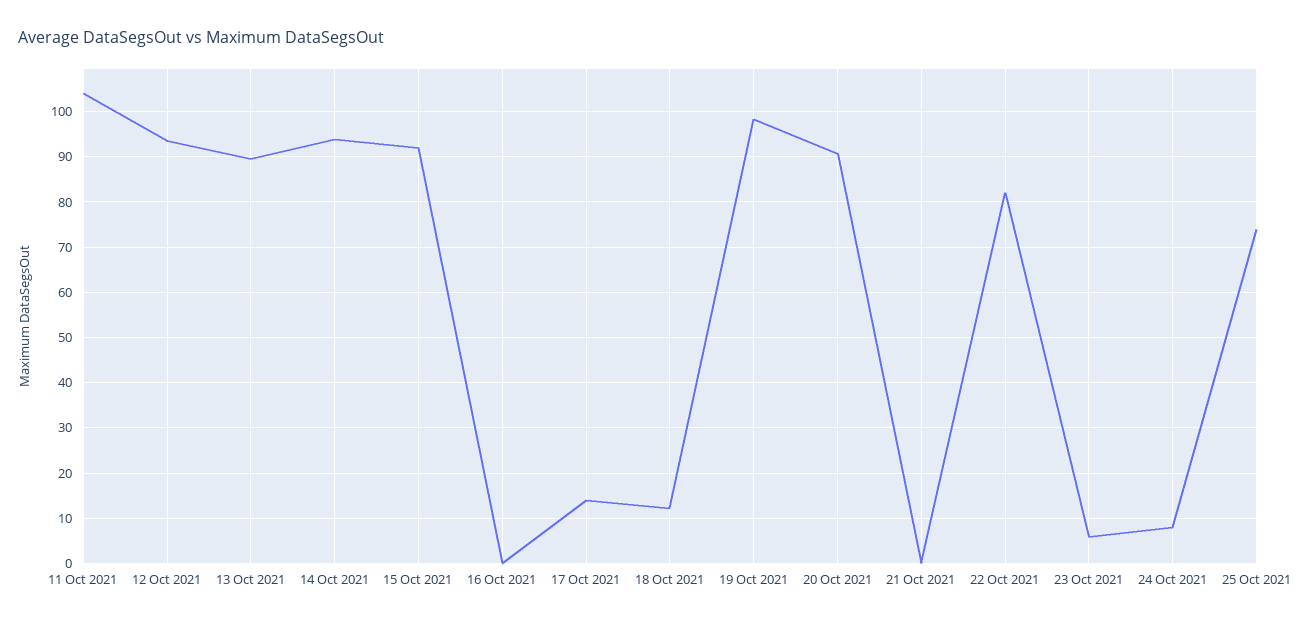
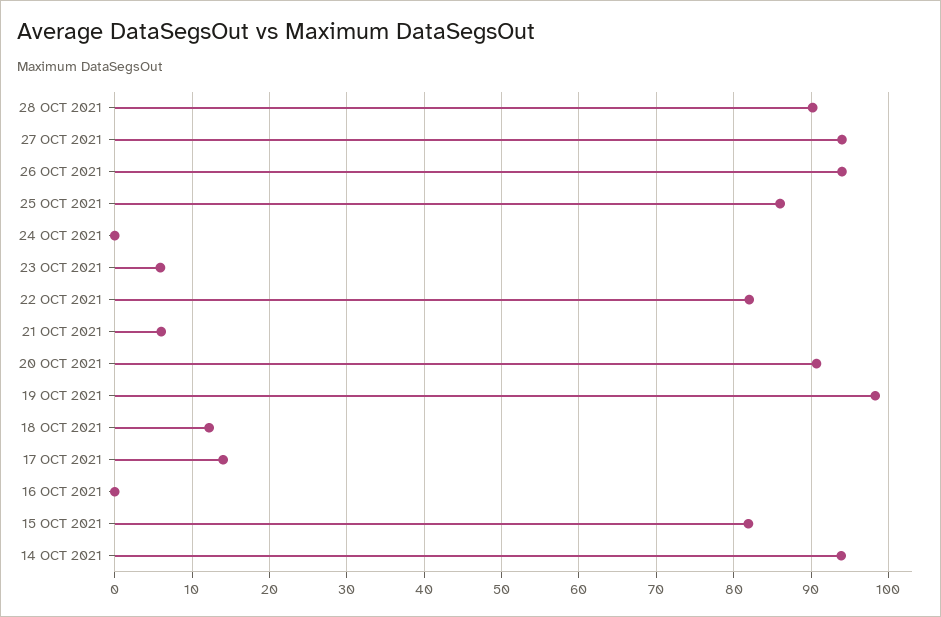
11 Oct 2021: 104 -> none
12 Oct 2021: 94 -> none
13 Oct 2021: 90 -> none
15 Oct 2021: 92 -> 82
21 Oct 2021: 0 -> 6
24 Oct 2021: 8 -> 0
25 Oct 2021: 74 -> 86
28 OCT 2021: none -> 90
27 OCT 2021: none -> 94
26 OCT 2021: none -> 94

